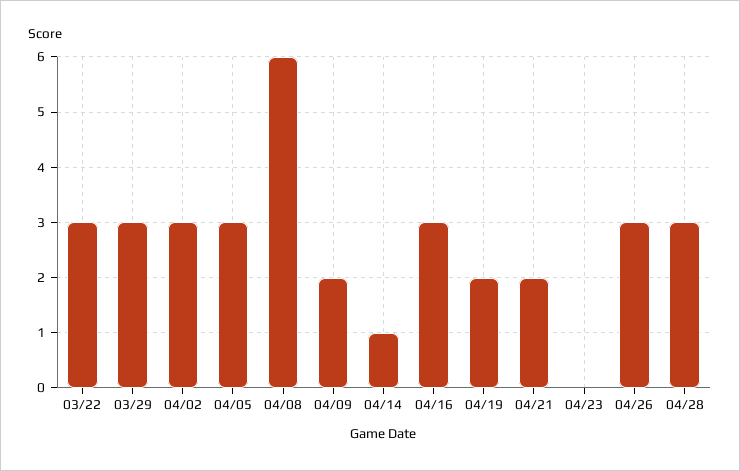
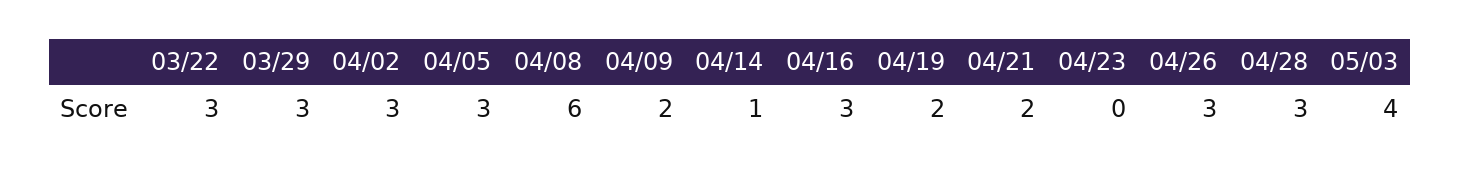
05/03: none -> 4

